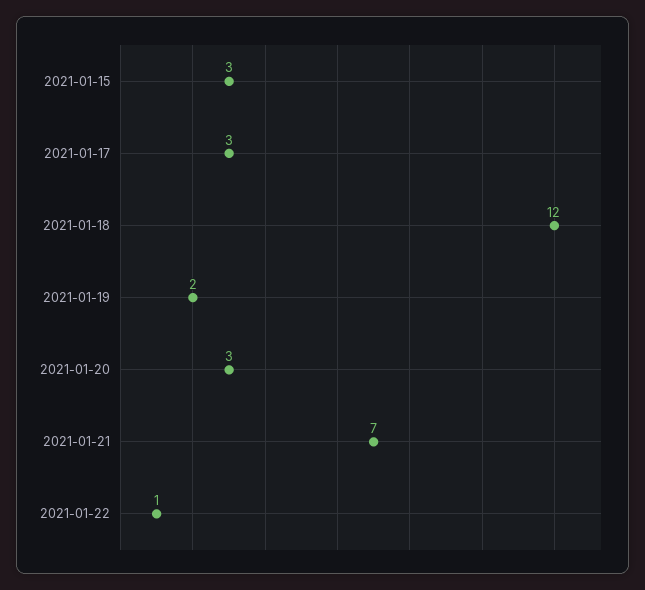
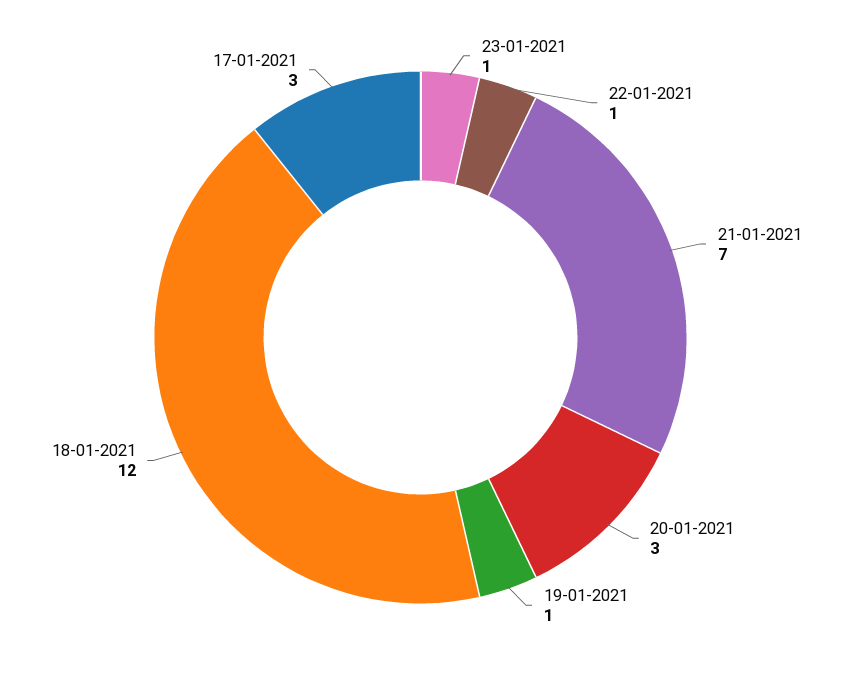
2021-01-15: 3 -> none
2021-01-19: 2 -> 1
23-01-2021: none -> 1

